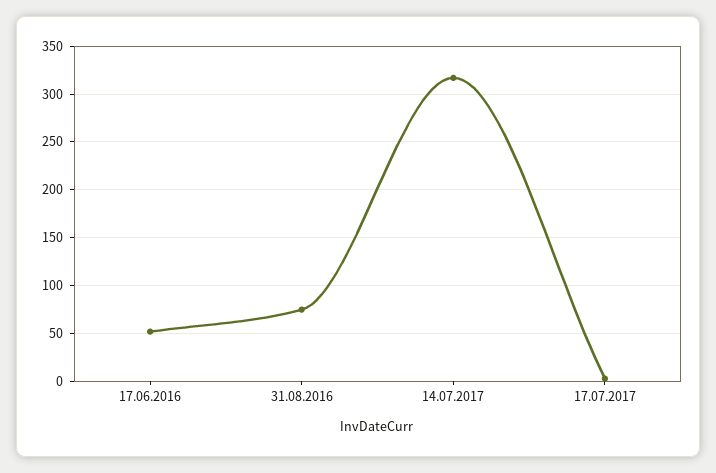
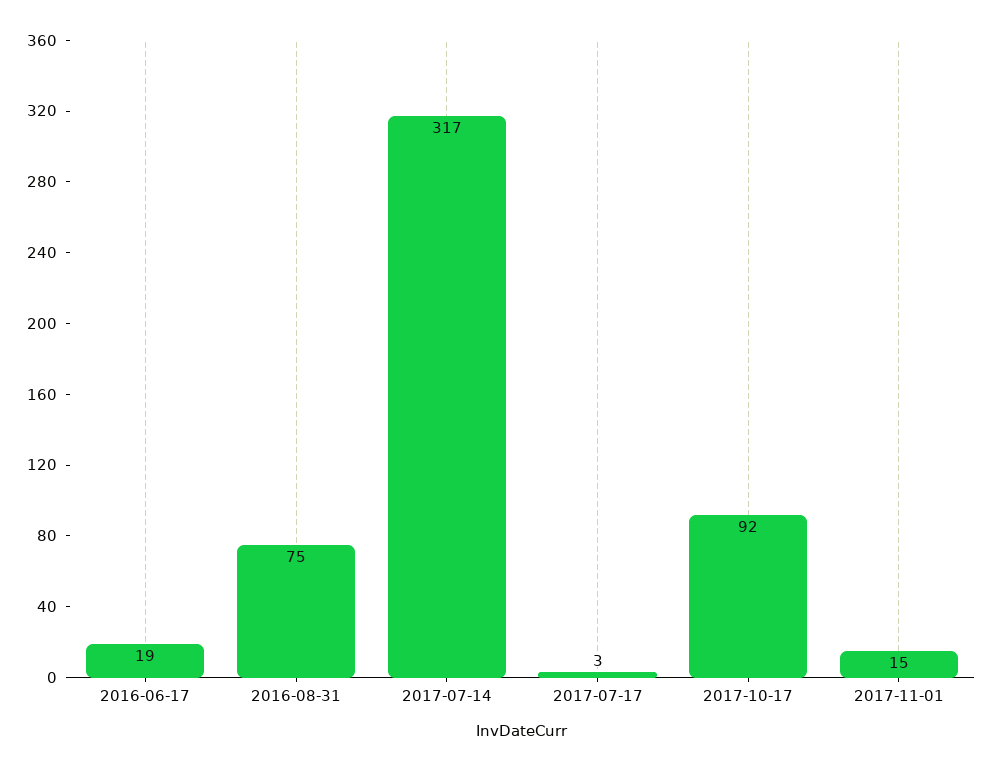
17.06.2016: 50 -> 19
2017-10-17: none -> 92
2017-11-01: none -> 15

